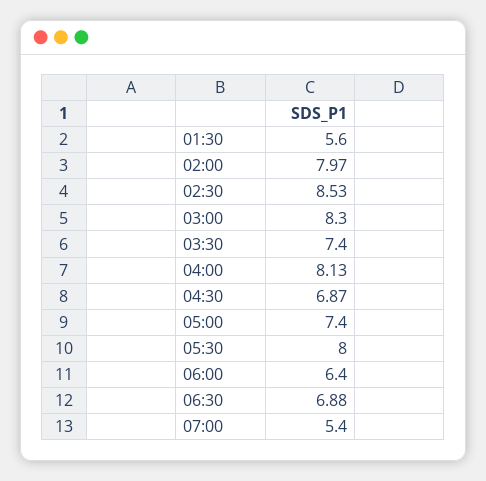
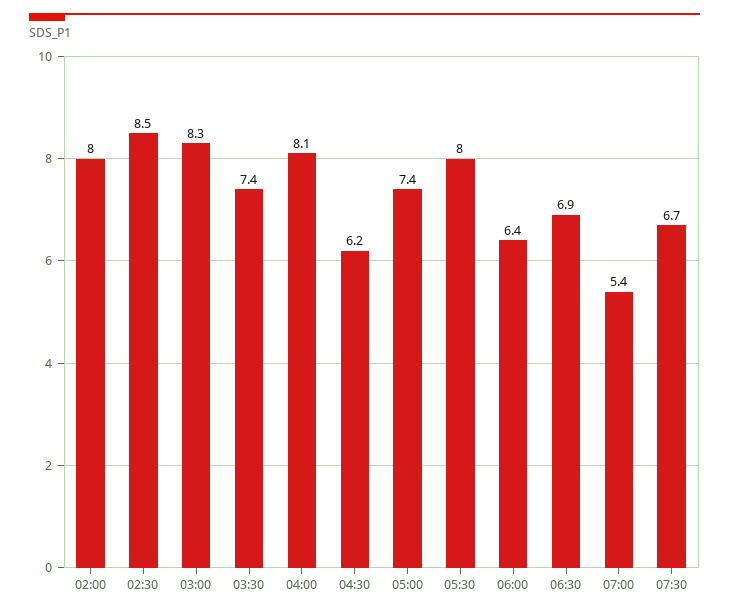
01:30: 5.6 -> none
04:30: 6.87 -> 6.2
07:30: none -> 6.7

